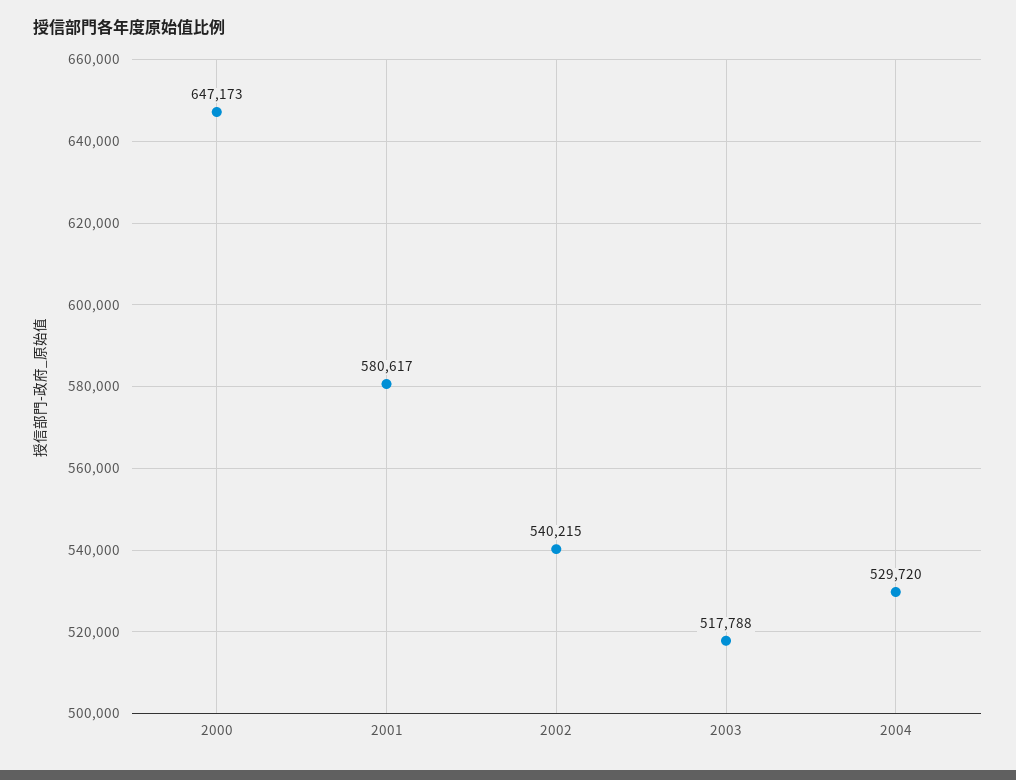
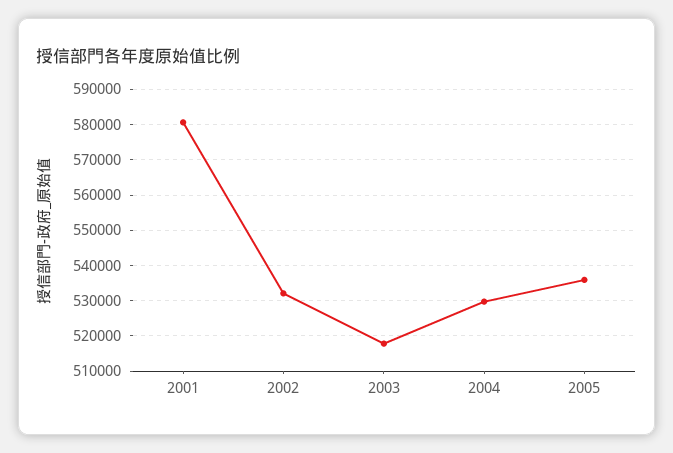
2000: 647173 -> none
2002: 540215 -> 532000
2005: none -> 536000

